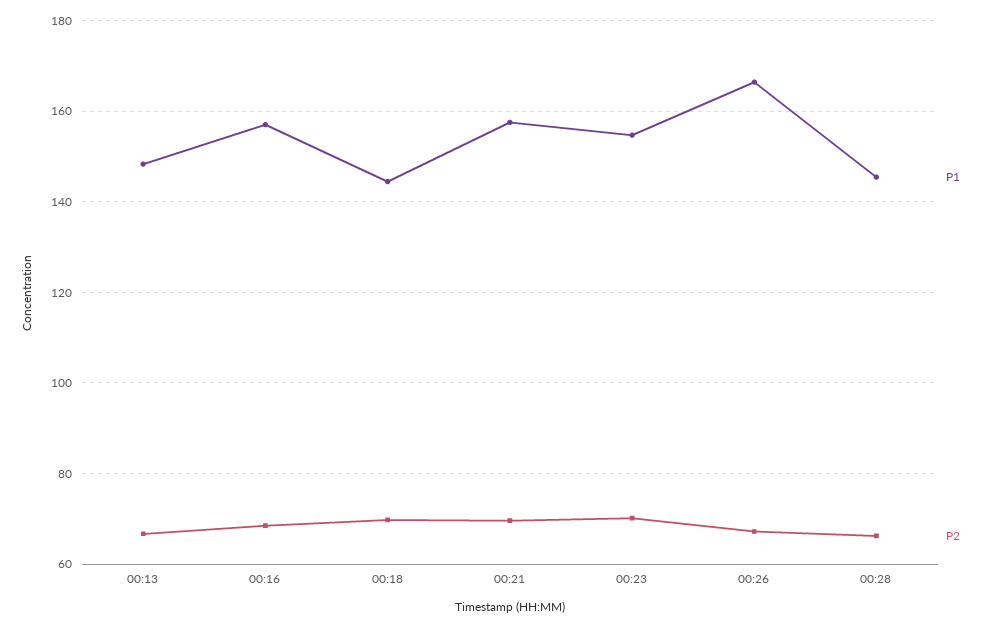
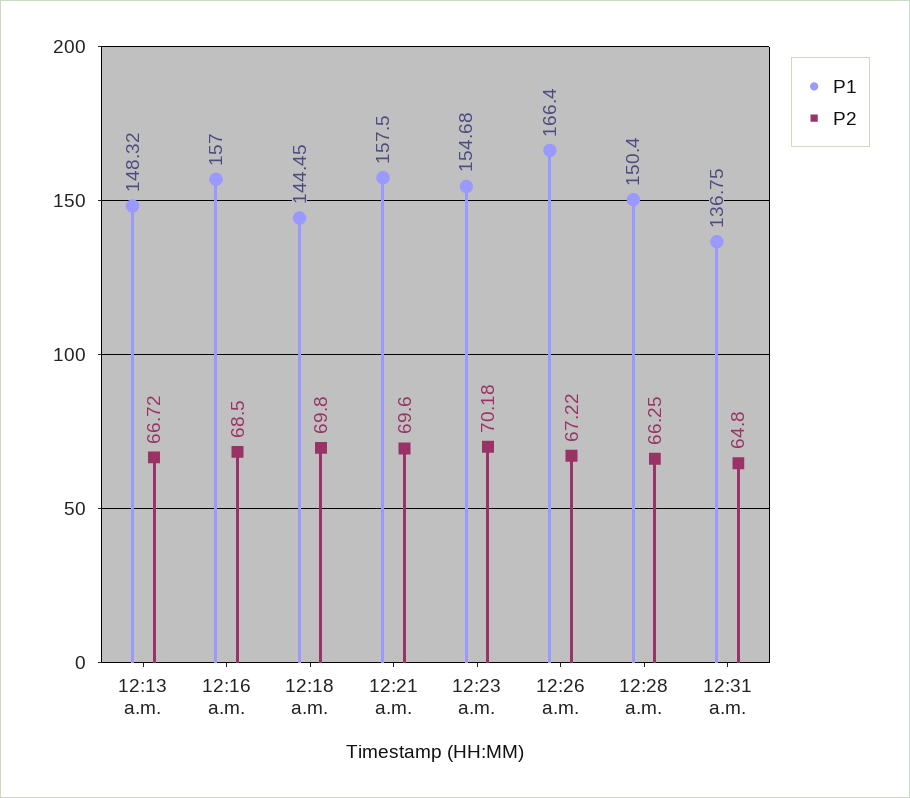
P1, 00:28: 146 -> 150.4
P1, 12:31 a.m.: none -> 136.75
P2, 12:31 a.m.: none -> 64.8

